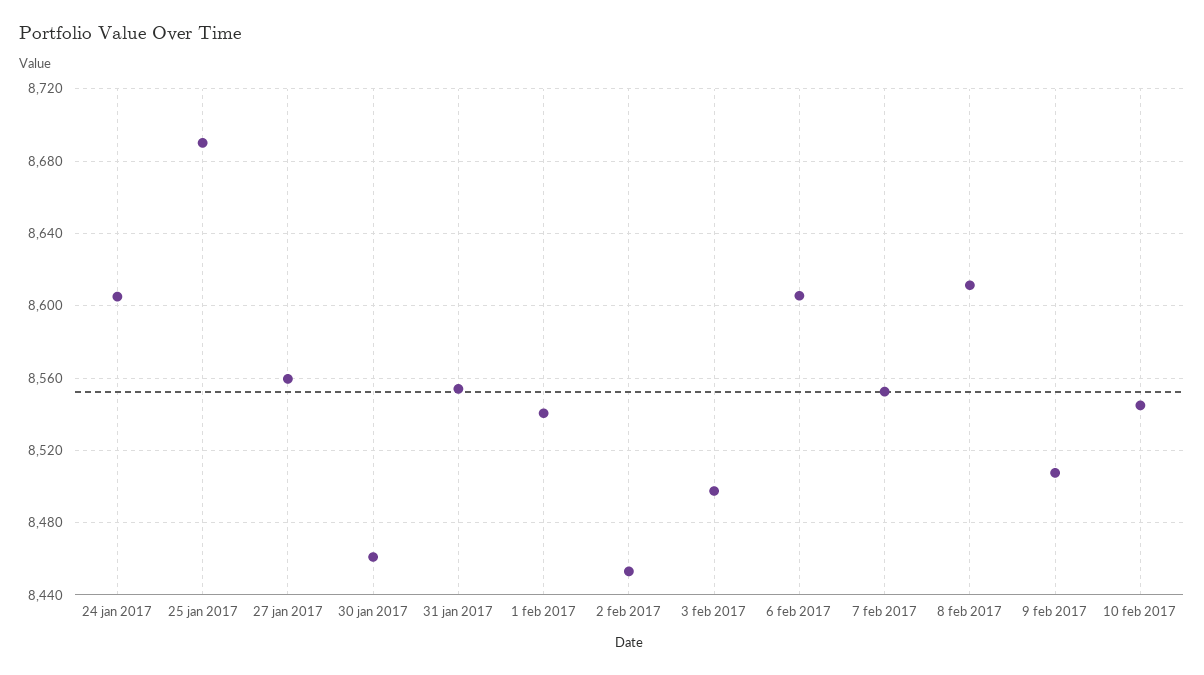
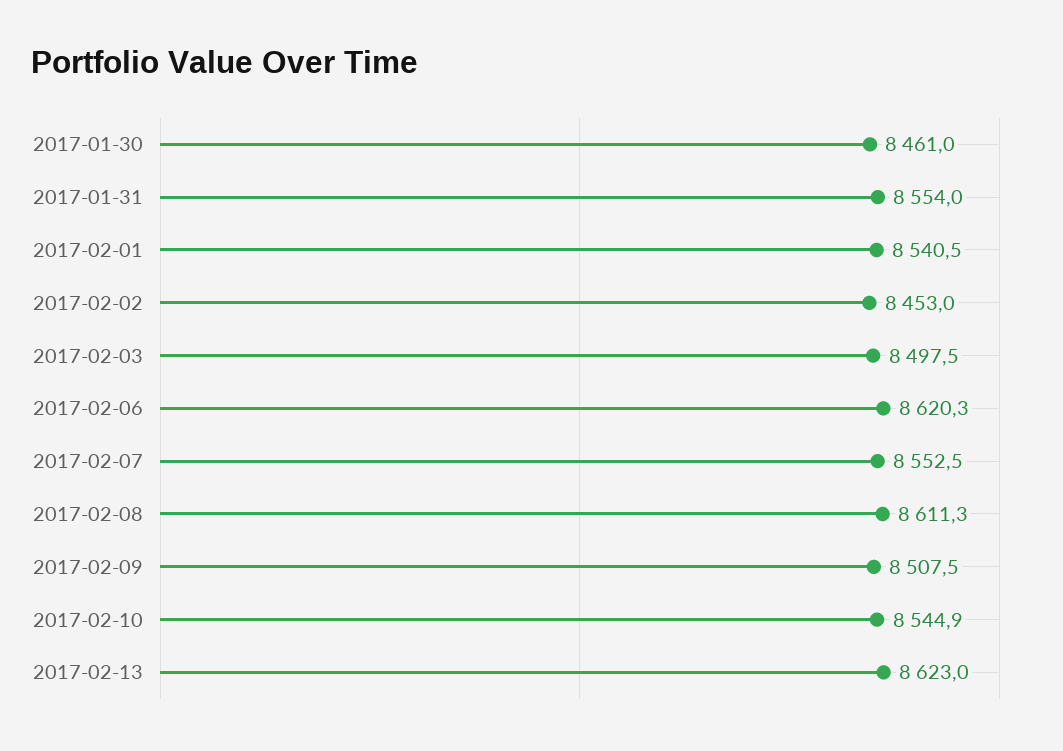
24 jan 2017: 8605 -> none
25 jan 2017: 8690 -> none
27 jan 2017: 8560 -> none
6 feb 2017: 8605 -> 8620.3
2017-02-13: none -> 8623

